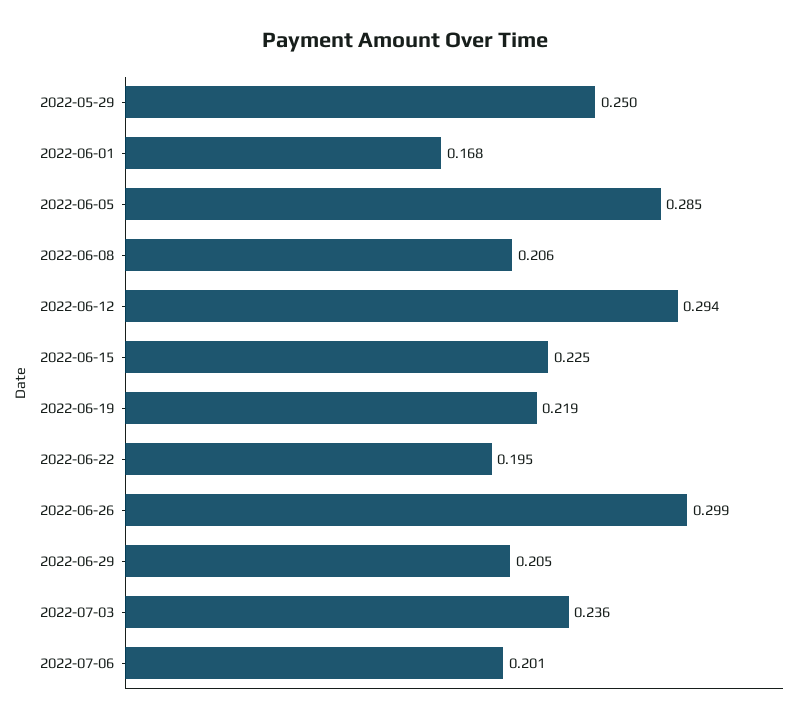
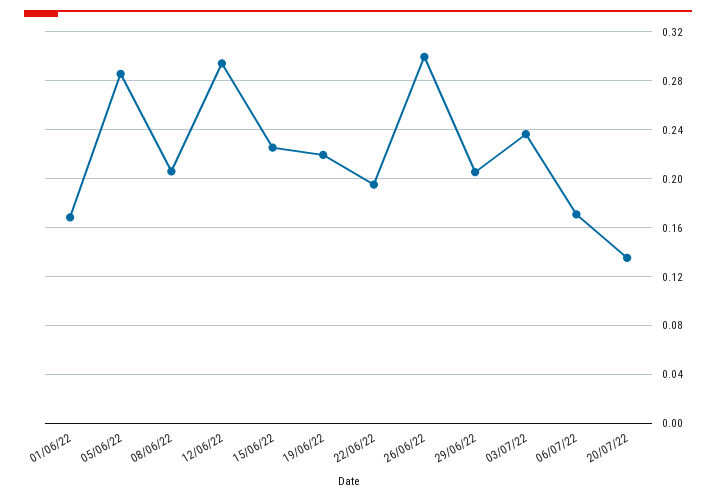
2022-05-29: 0.25 -> none
2022-07-06: 0.201 -> 0.17
20/07/22: none -> 0.135

